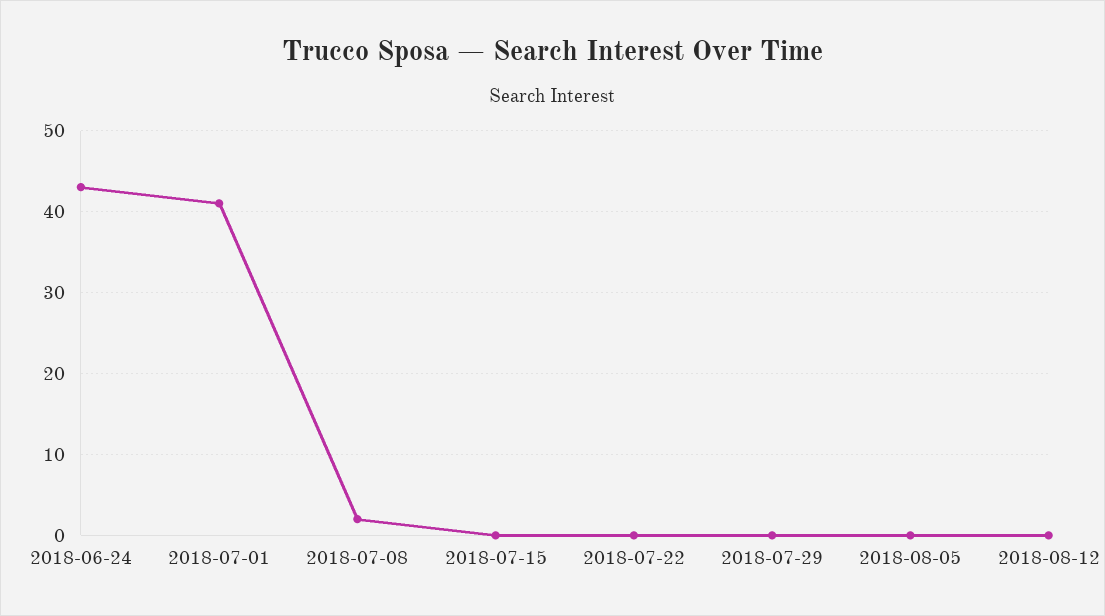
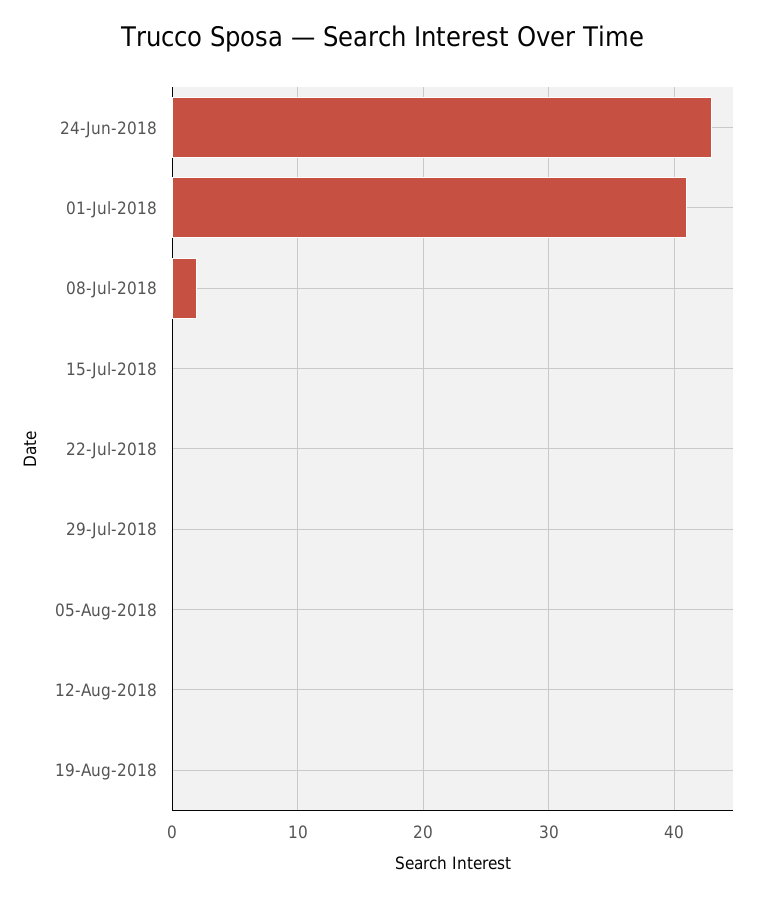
19-Aug-2018: none -> 0

